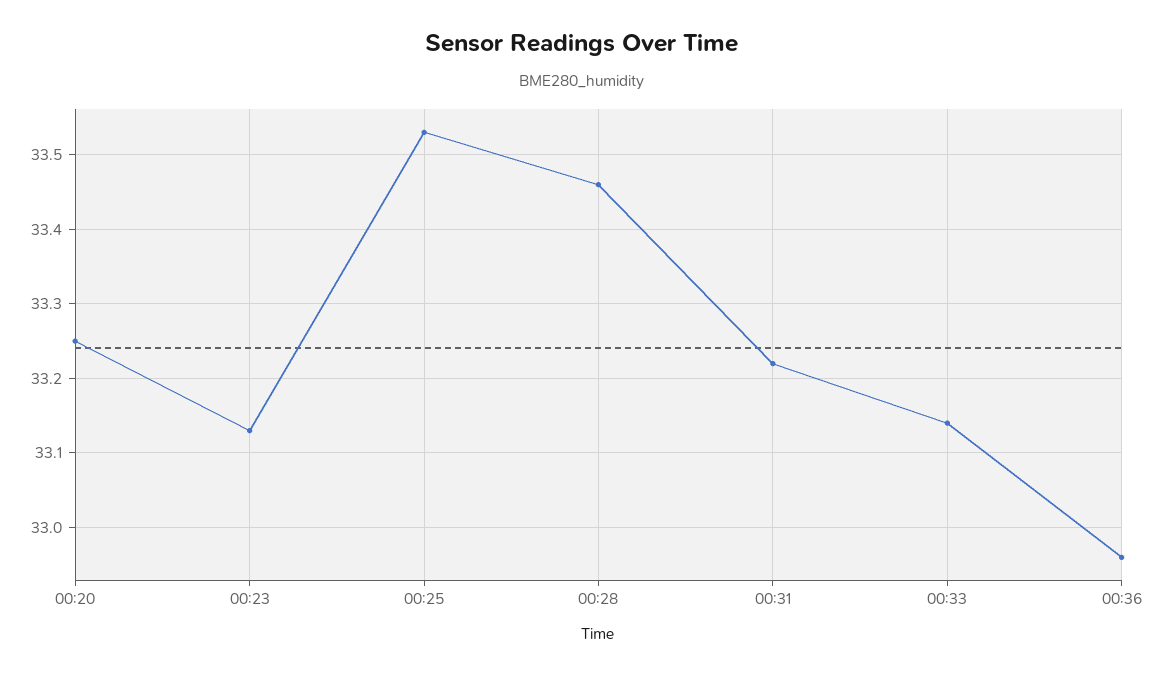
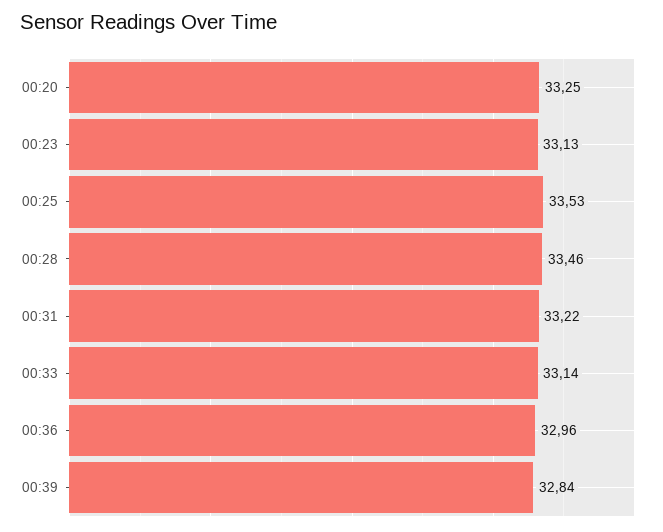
00:39: none -> 32.84

